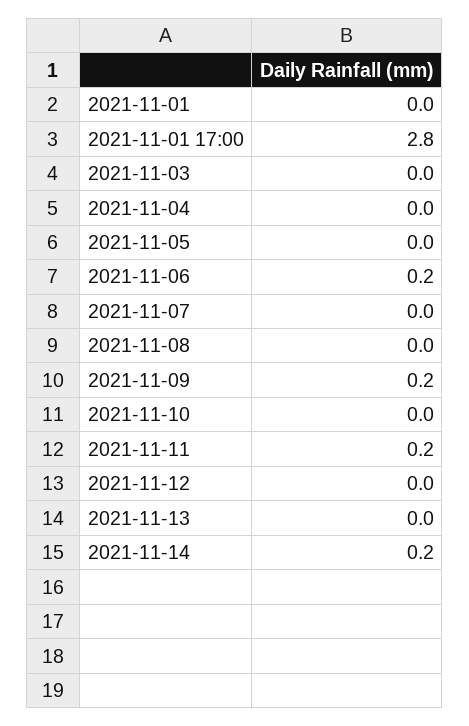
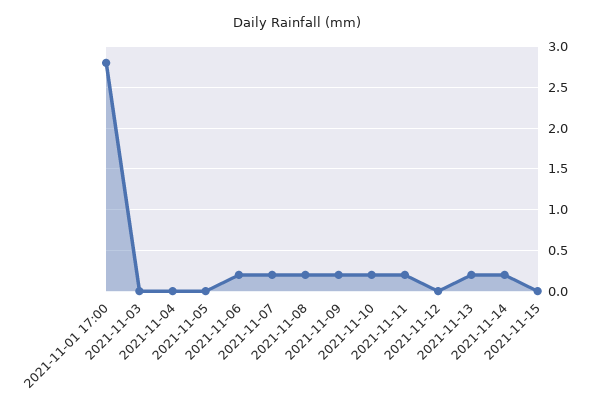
2021-11-01: 0 -> none
2021-11-07: 0 -> 0.2
2021-11-08: 0 -> 0.2
2021-11-10: 0 -> 0.2
2021-11-13: 0 -> 0.2
2021-11-15: none -> 0

